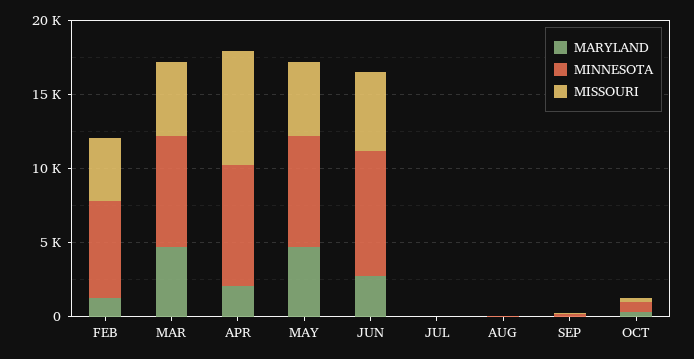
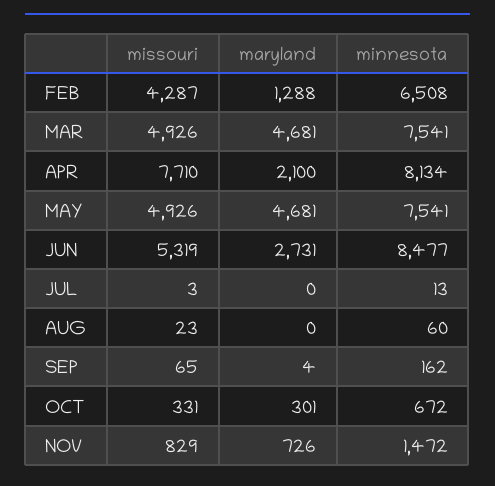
MISSOURI, NOV: none -> 829
MARYLAND, NOV: none -> 726
MINNESOTA, NOV: none -> 1472

